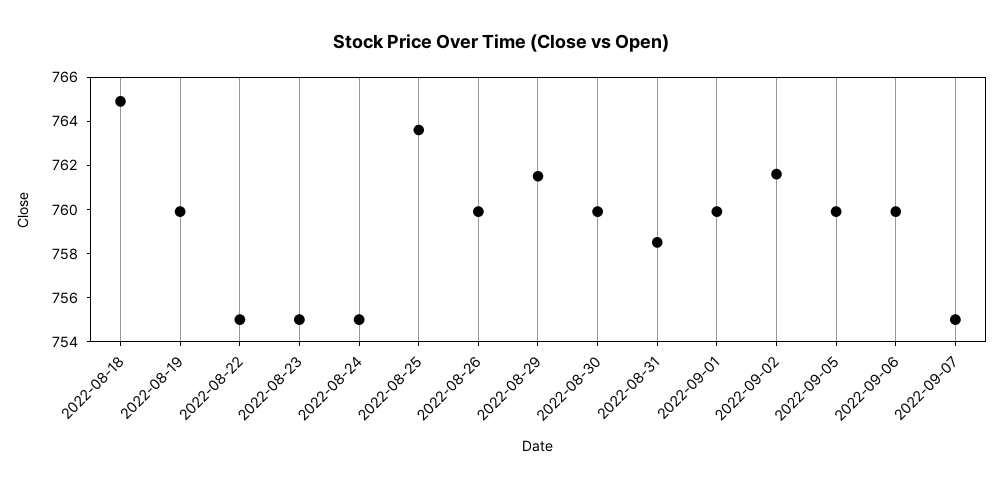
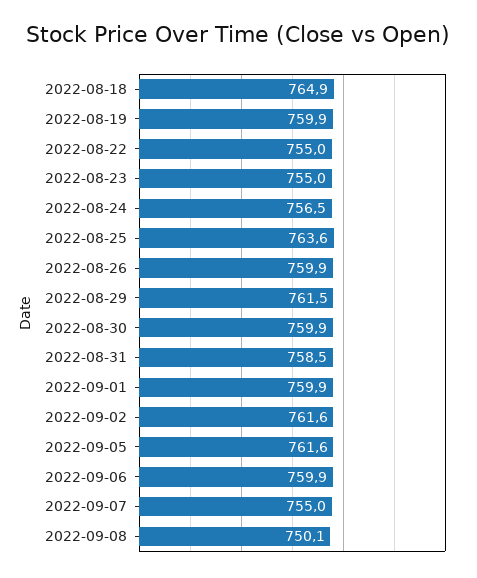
2022-08-24: 755 -> 756.5
2022-09-05: 760 -> 761.6
2022-09-08: none -> 750.1

